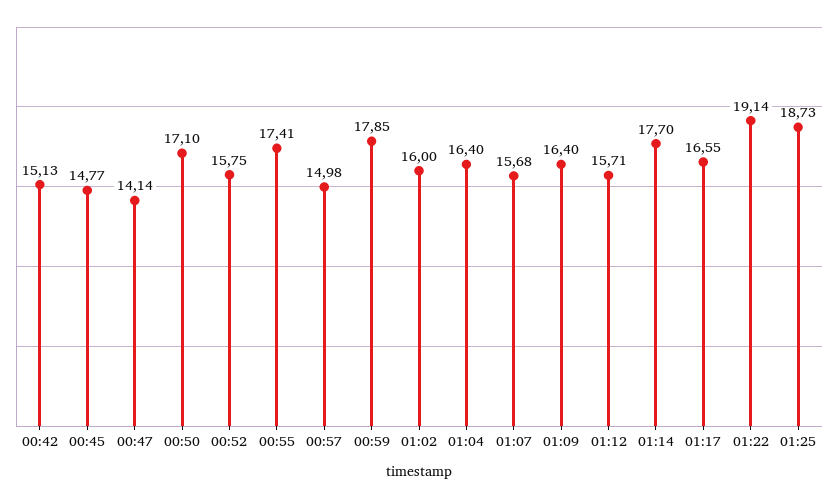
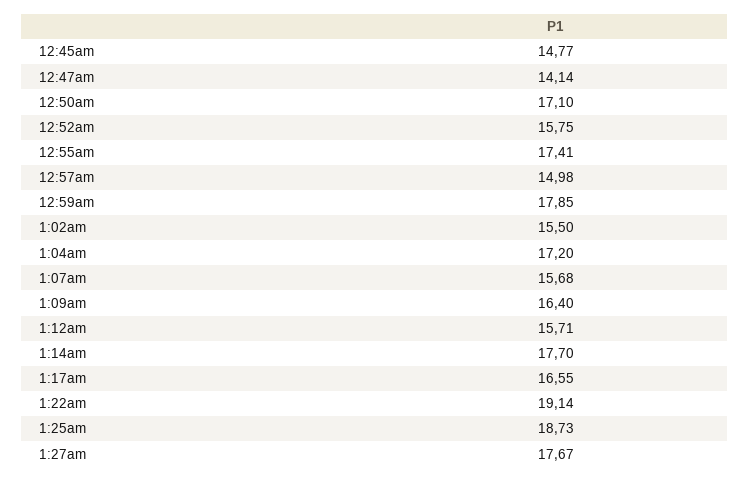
00:42: 15.13 -> none
01:02: 16 -> 15.5
01:04: 16.4 -> 17.2
1:27am: none -> 17.67

